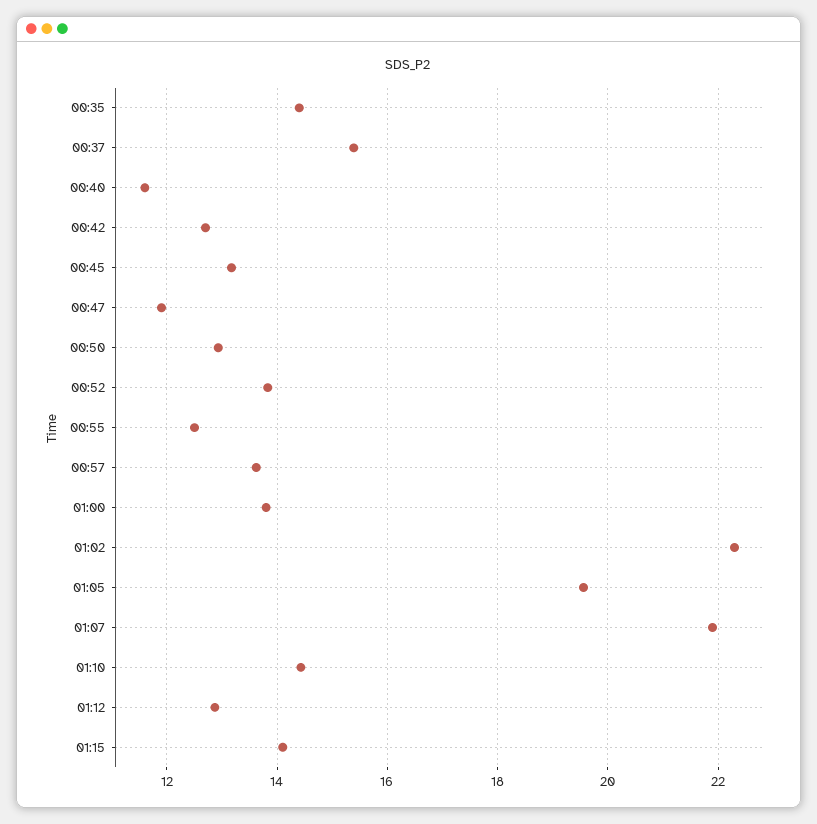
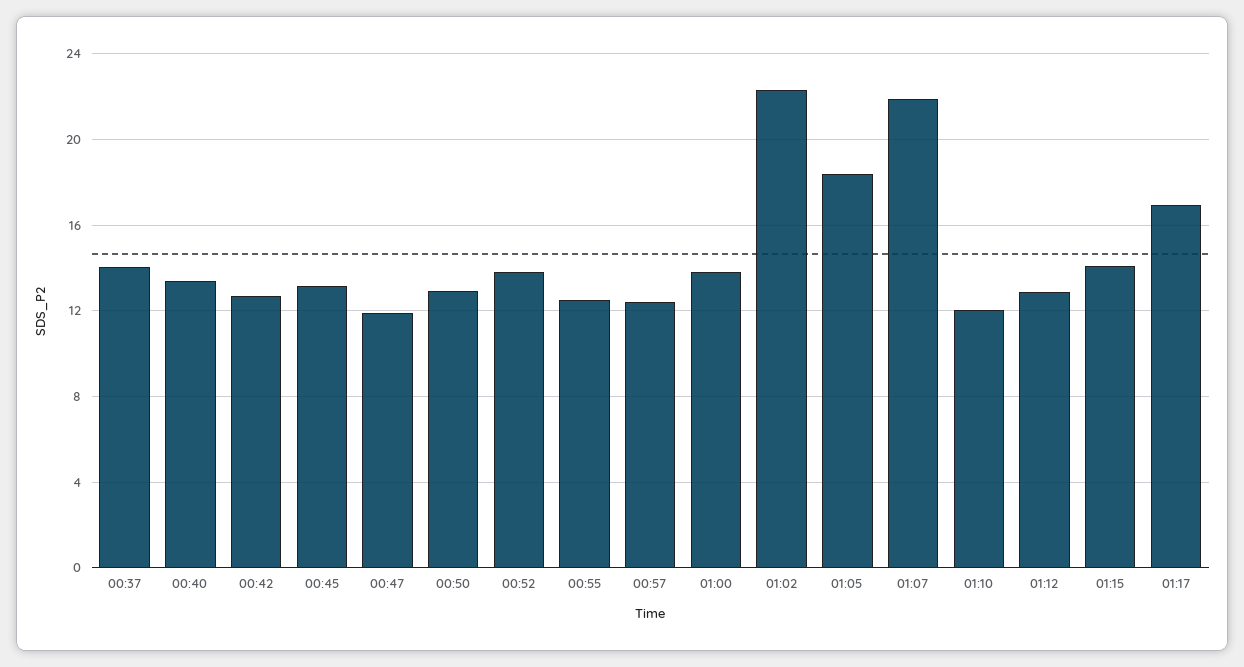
00:35: 14.4 -> none
00:37: 15.4 -> 14
00:40: 11.6 -> 13.5
00:57: 13.6 -> 12.5
01:05: 19.6 -> 18.5
01:10: 14.4 -> 12
01:17: none -> 17

